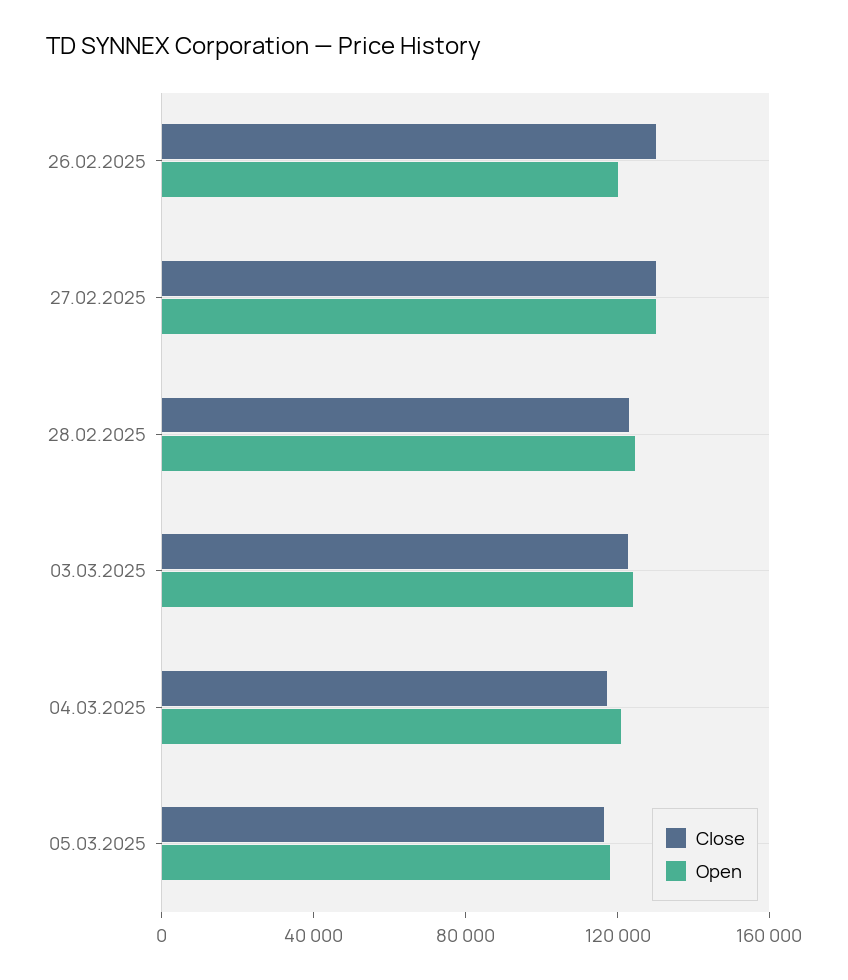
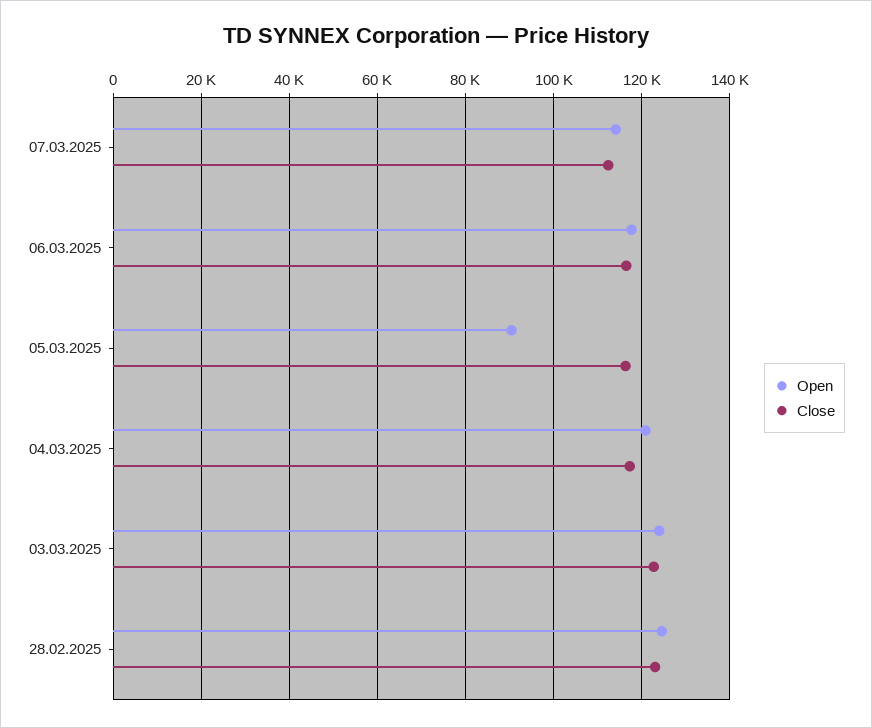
Close, 26.02.2025: 130000 -> none
Open, 26.02.2025: 120000 -> none
Close, 27.02.2025: 130000 -> none
Open, 27.02.2025: 130000 -> none
Open, 05.03.2025: 120000 -> 90000
Open, 07.03.2025: none -> 114000
Close, 07.03.2025: none -> 112000
Open, 06.03.2025: none -> 118000
Close, 06.03.2025: none -> 116000

